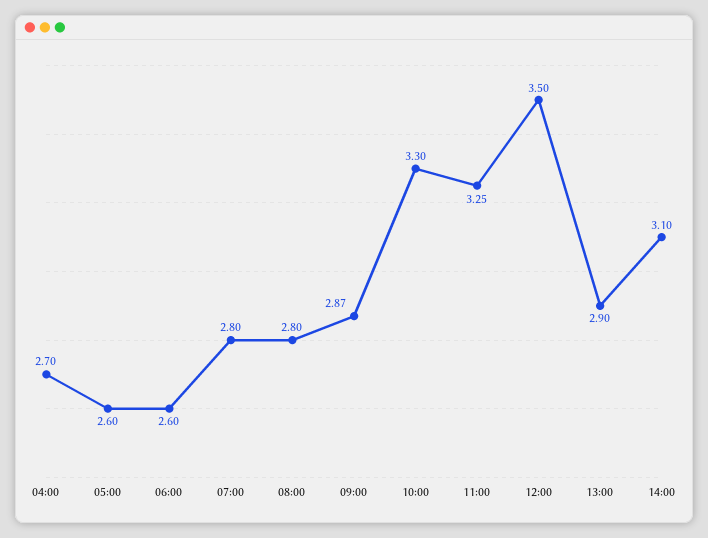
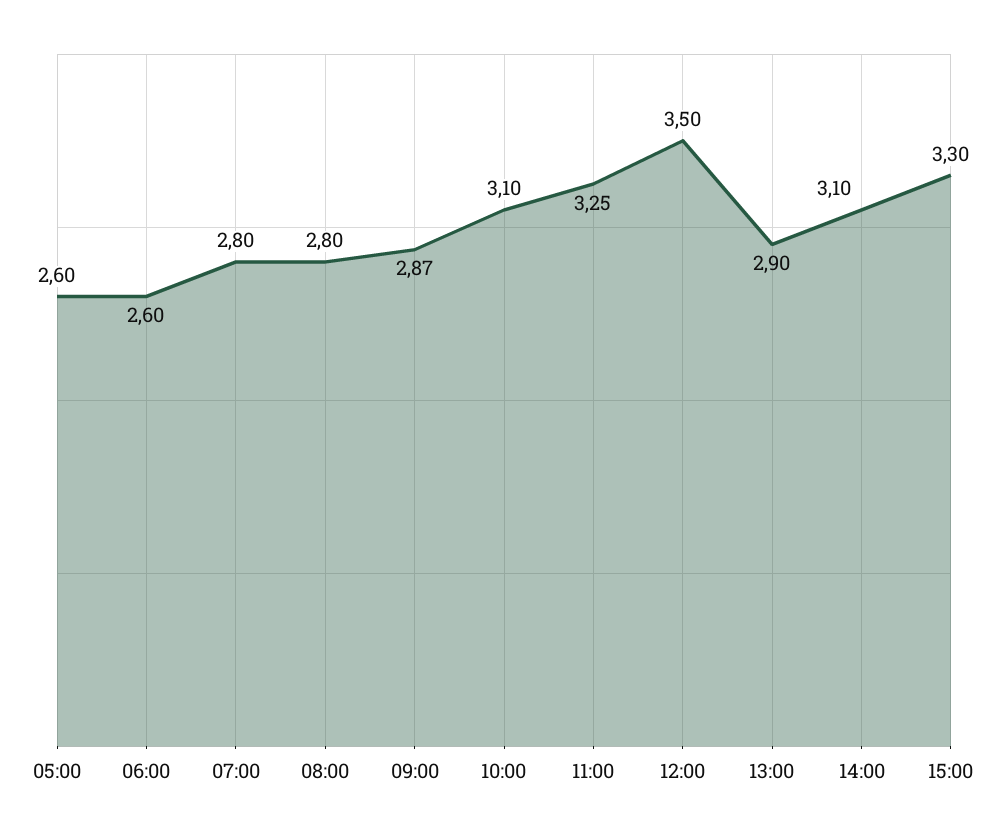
04:00: 2.7 -> none
10:00: 3.3 -> 3.1
15:00: none -> 3.3

